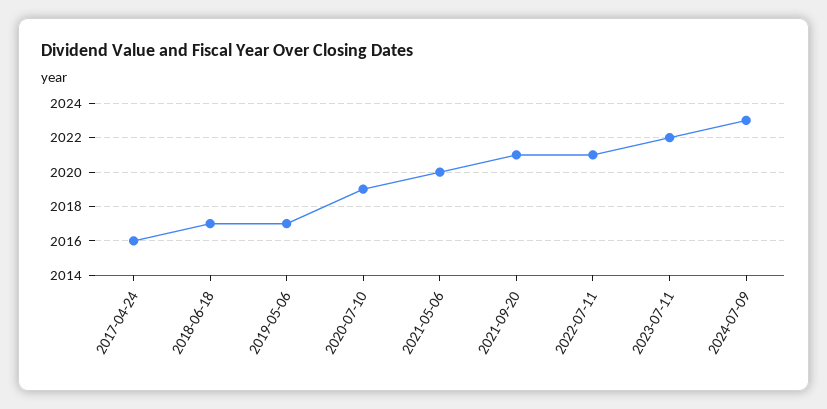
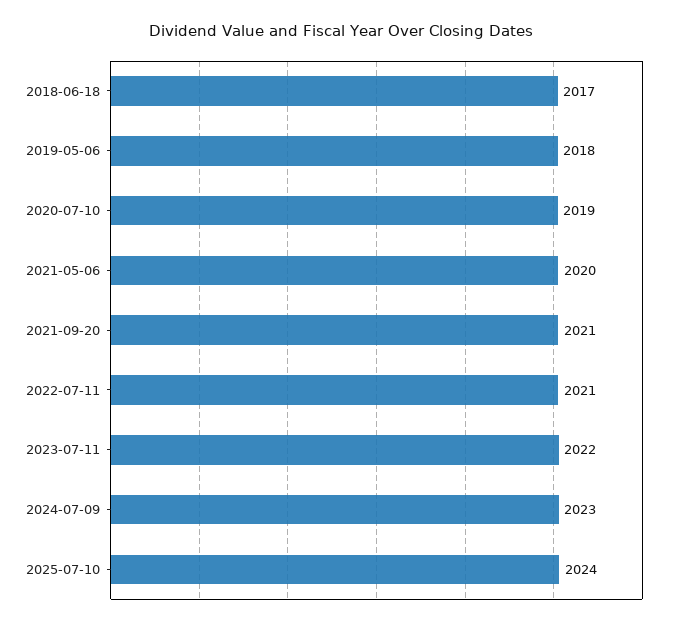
2017-04-24: 2016 -> none
2019-05-06: 2017 -> 2018
2025-07-10: none -> 2024

